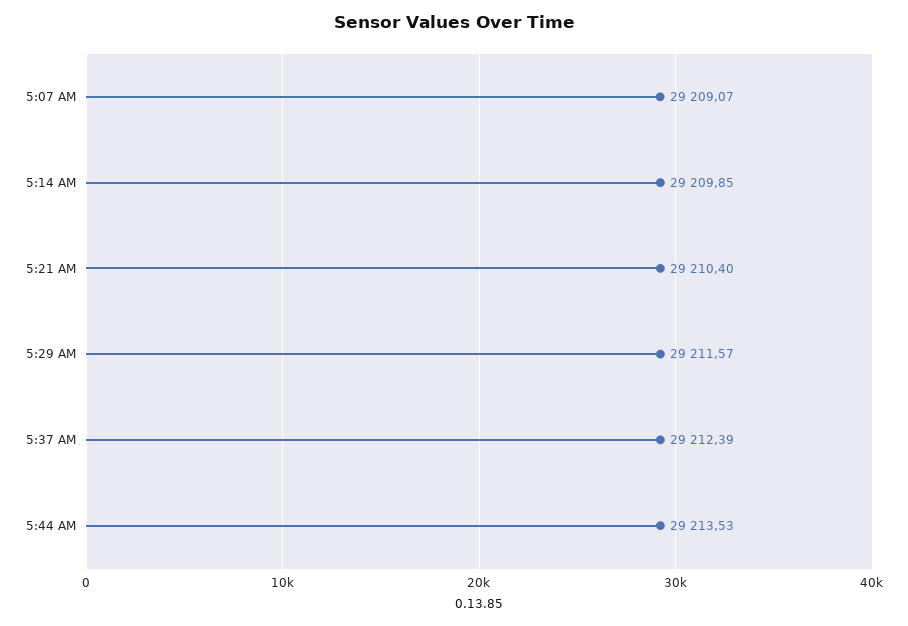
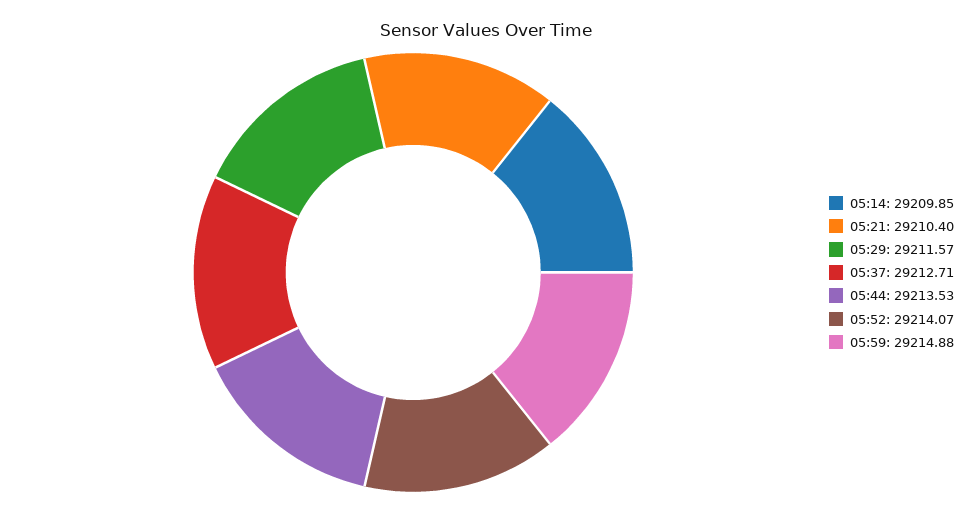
5:07 AM: 29209.07 -> none
5:37 AM: 29212.39 -> 29212.71
05:52: none -> 29214.07
05:59: none -> 29214.88

